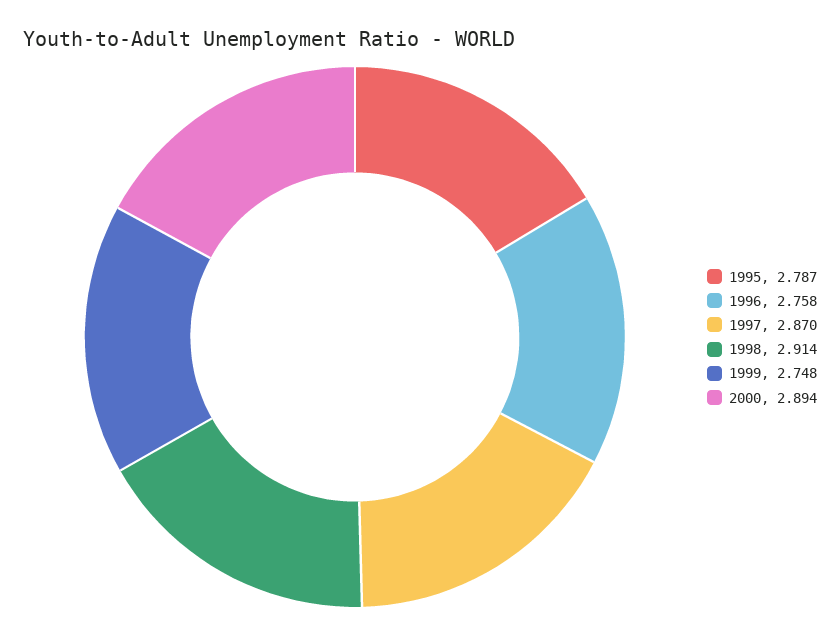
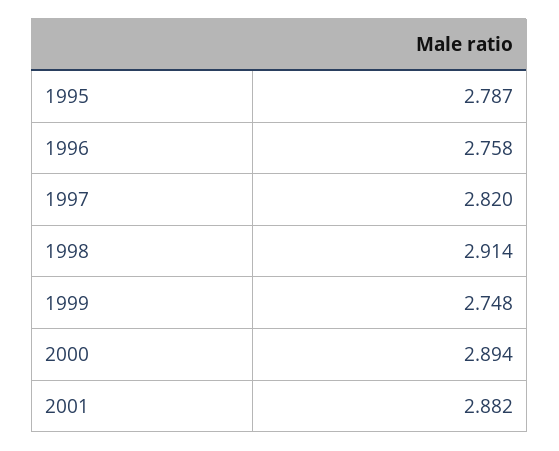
1997: 2.87 -> 2.82
2001: none -> 2.882

